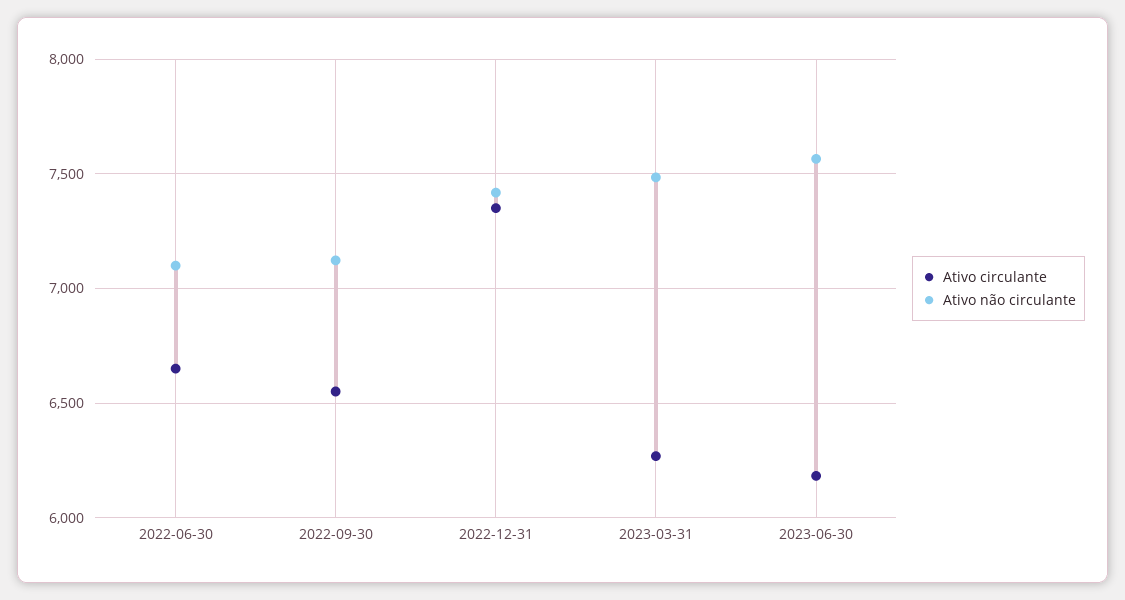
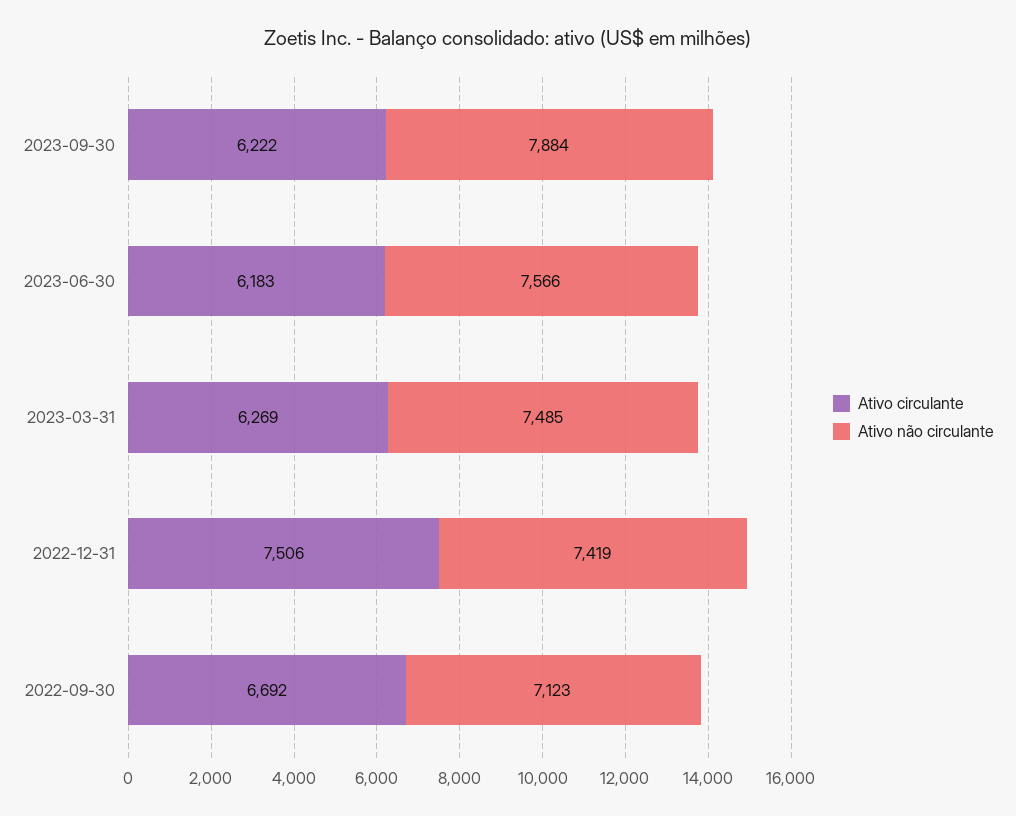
Ativo circulante, 2022-06-30: 6650 -> none
Ativo não circulante, 2022-06-30: 7100 -> none
Ativo circulante, 2022-09-30: 6550 -> 6692
Ativo circulante, 2022-12-31: 7350 -> 7506
Ativo circulante, 2023-09-30: none -> 6222
Ativo não circulante, 2023-09-30: none -> 7884

